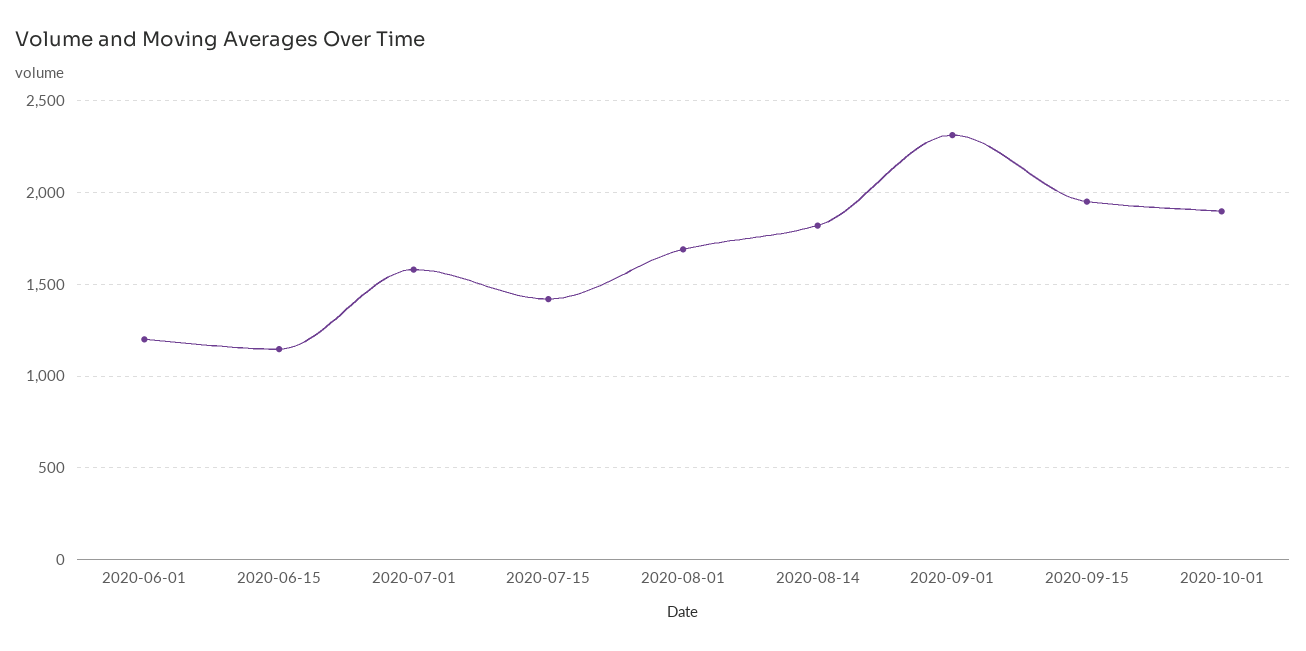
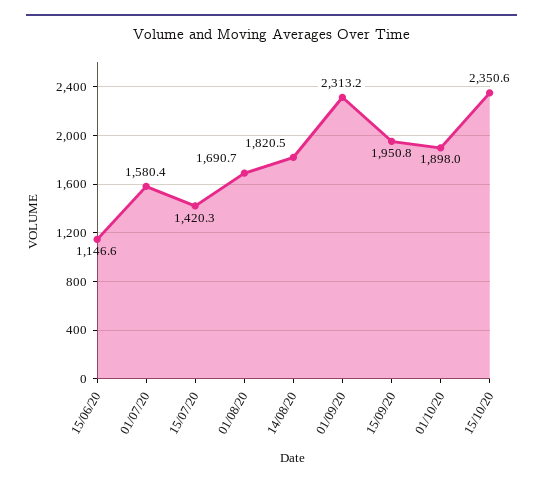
2020-06-01: 1200 -> none
15/10/20: none -> 2350.6

